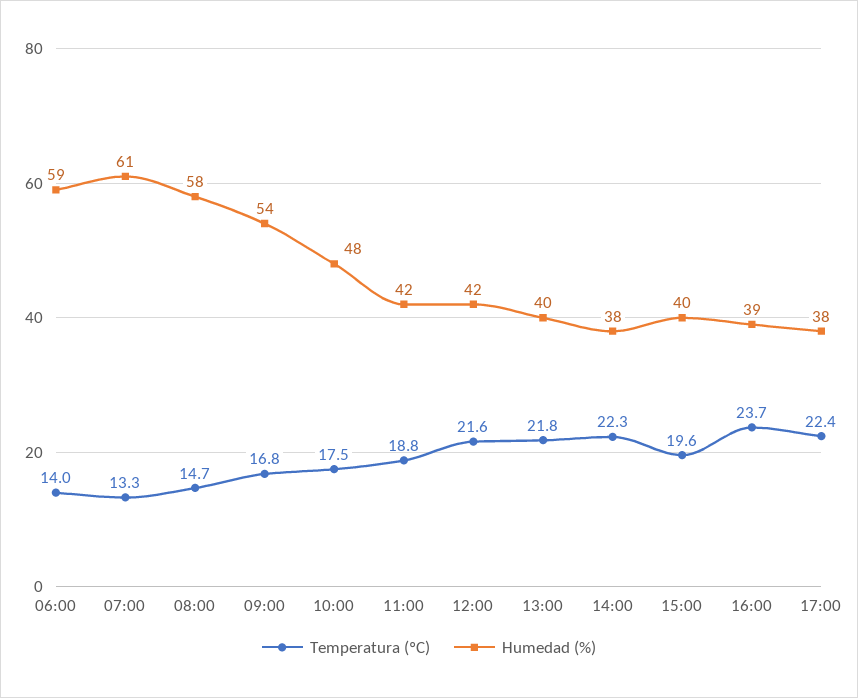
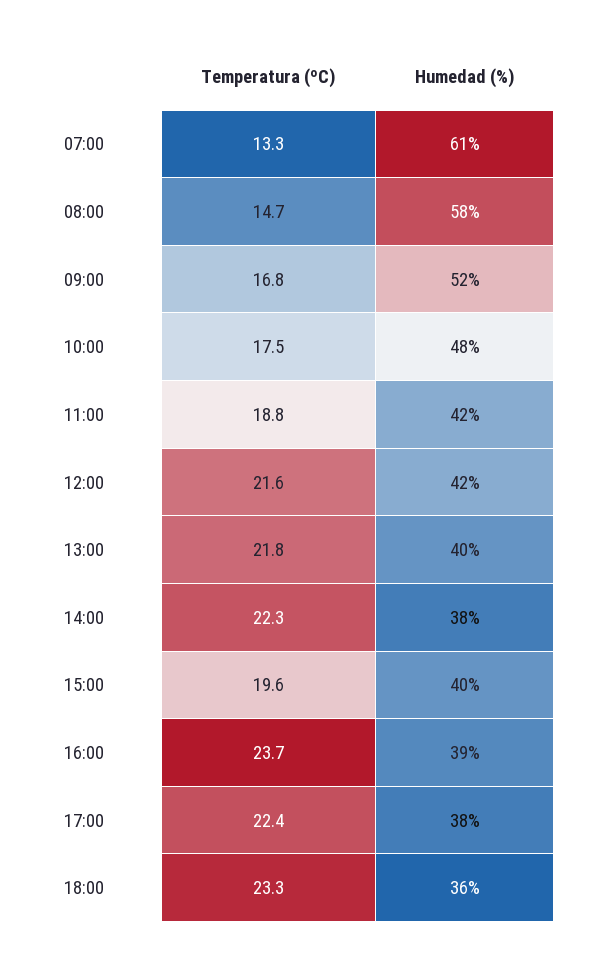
Temperatura (ºC), 06:00: 14 -> none
Humedad (%), 06:00: 59 -> none
Humedad (%), 09:00: 54 -> 52
Temperatura (ºC), 18:00: none -> 23.3
Humedad (%), 18:00: none -> 36

